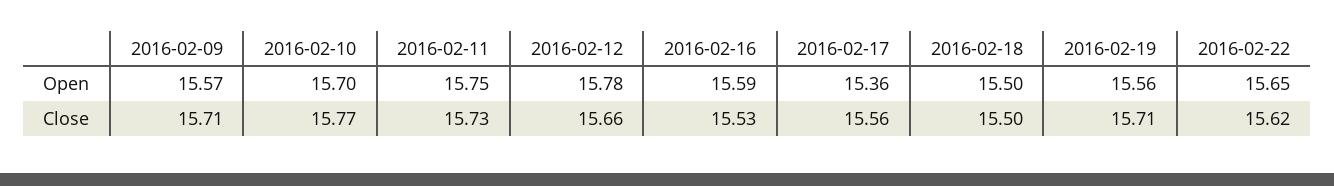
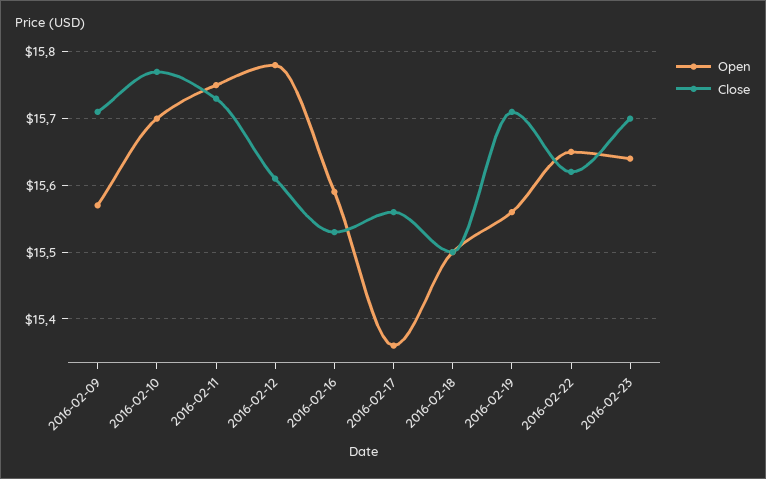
Close, 2016-02-12: 15.66 -> 15.61
Open, 2016-02-23: none -> 15.64
Close, 2016-02-23: none -> 15.7

